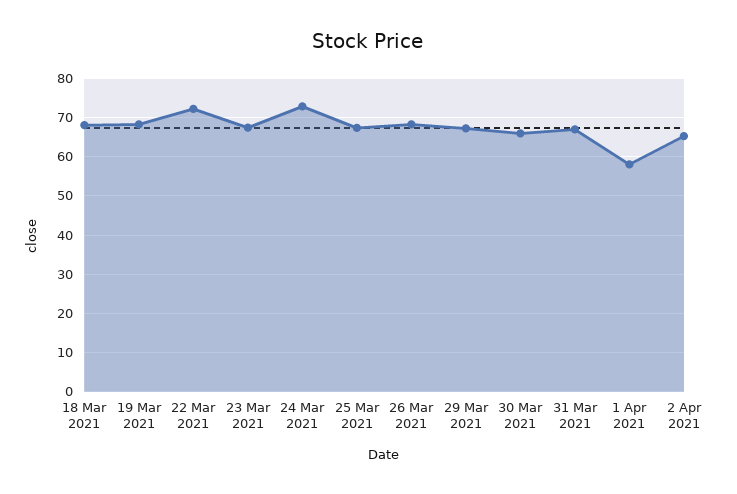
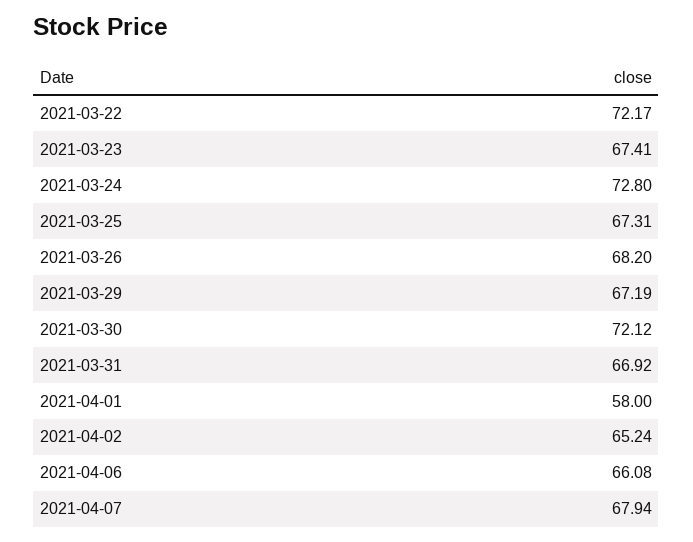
18 Mar 2021: 68 -> none
19 Mar 2021: 68 -> none
30 Mar 2021: 66 -> 72.12
2021-04-06: none -> 66.08
2021-04-07: none -> 67.94

